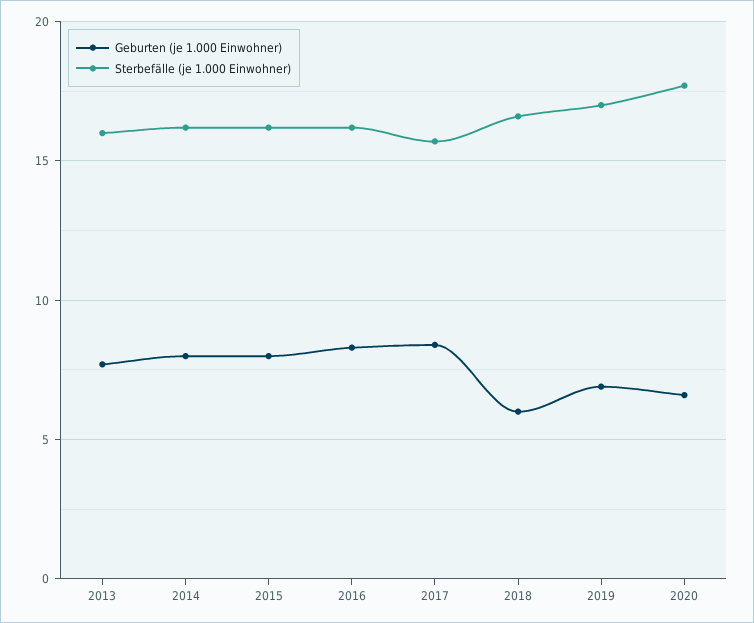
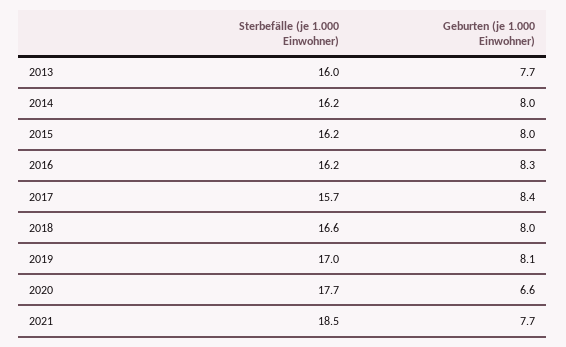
Geburten (je 1.000 Einwohner), 2018: 6 -> 8
Geburten (je 1.000 Einwohner), 2019: 7 -> 8.1
Sterbefälle (je 1.000 Einwohner), 2021: none -> 18.5
Geburten (je 1.000 Einwohner), 2021: none -> 7.7

